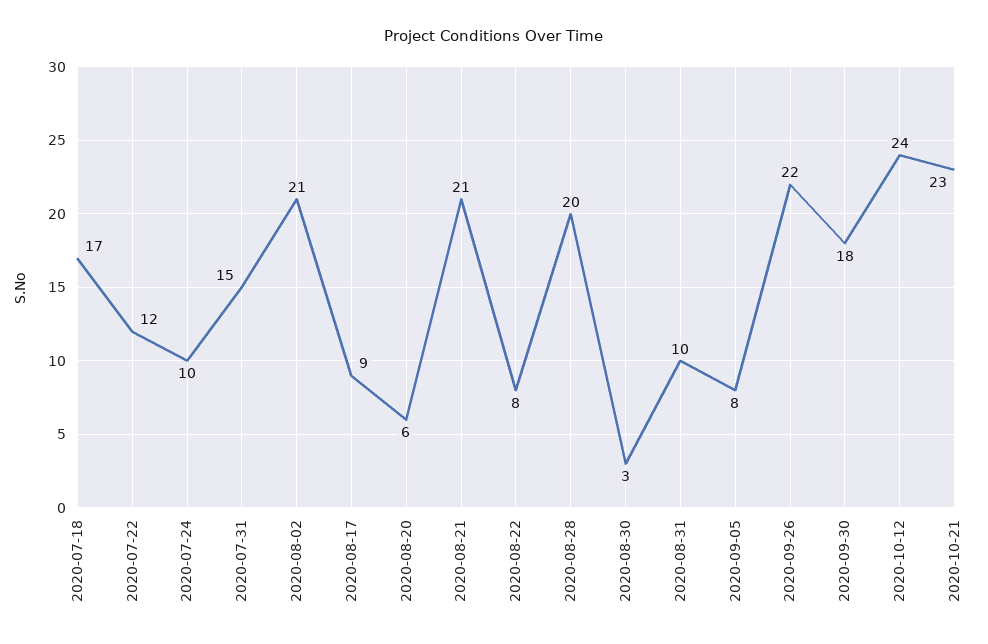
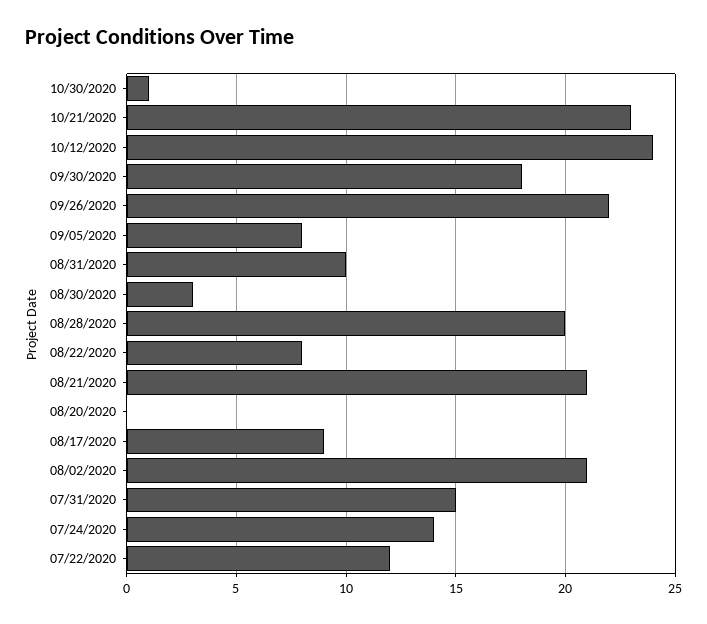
2020-07-18: 17 -> none
2020-07-24: 10 -> 14
2020-08-20: 6 -> 0
10/30/2020: none -> 1

